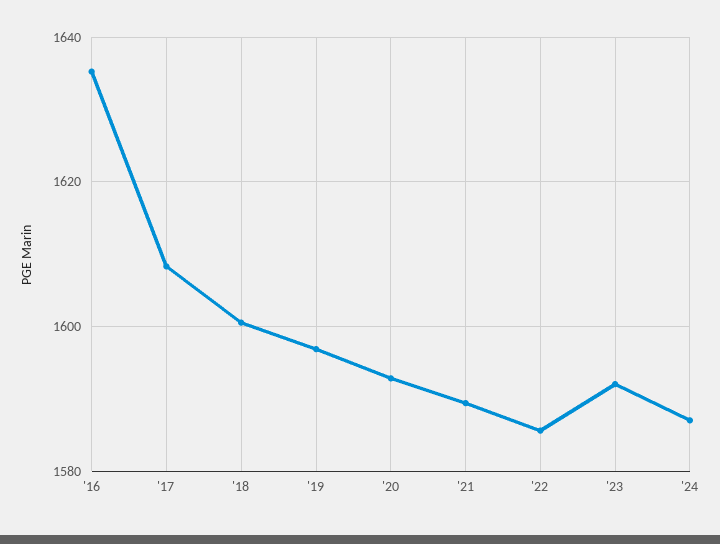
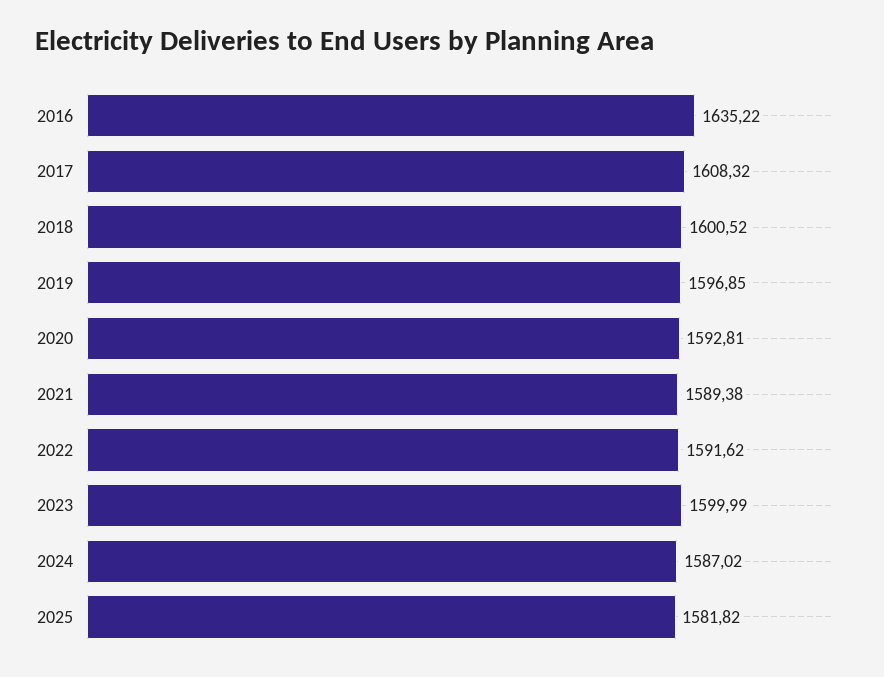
'22: 1586 -> 1591.62
'23: 1592 -> 1599.99
2025: none -> 1581.82

